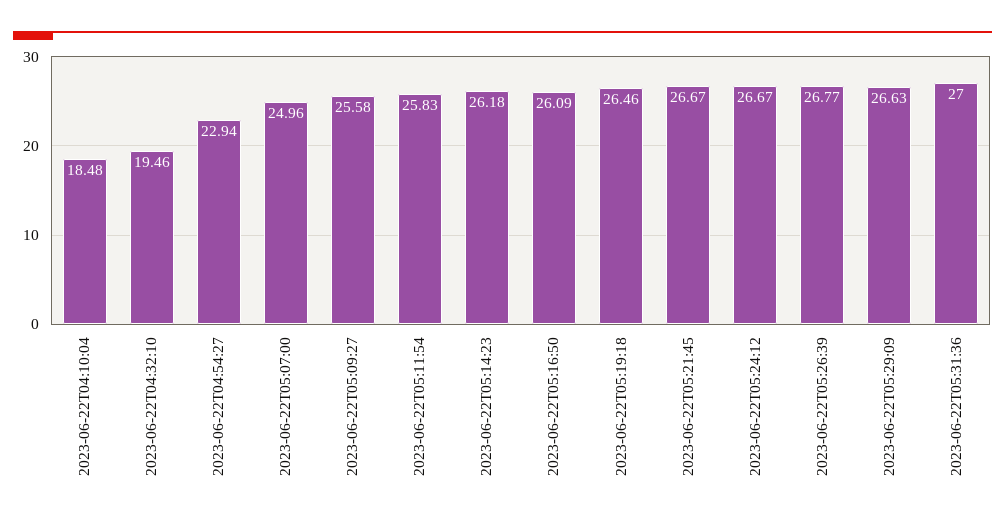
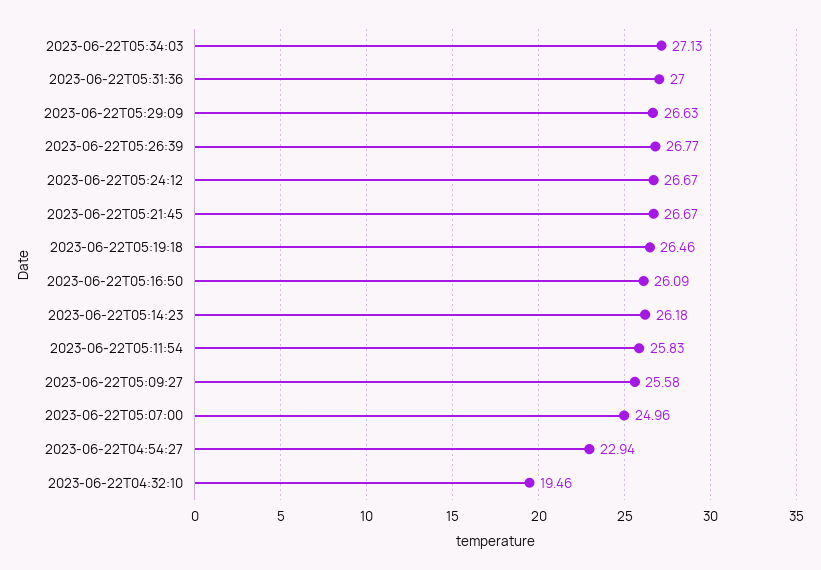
2023-06-22T04:10:04: 18.48 -> none
2023-06-22T05:34:03: none -> 27.13

